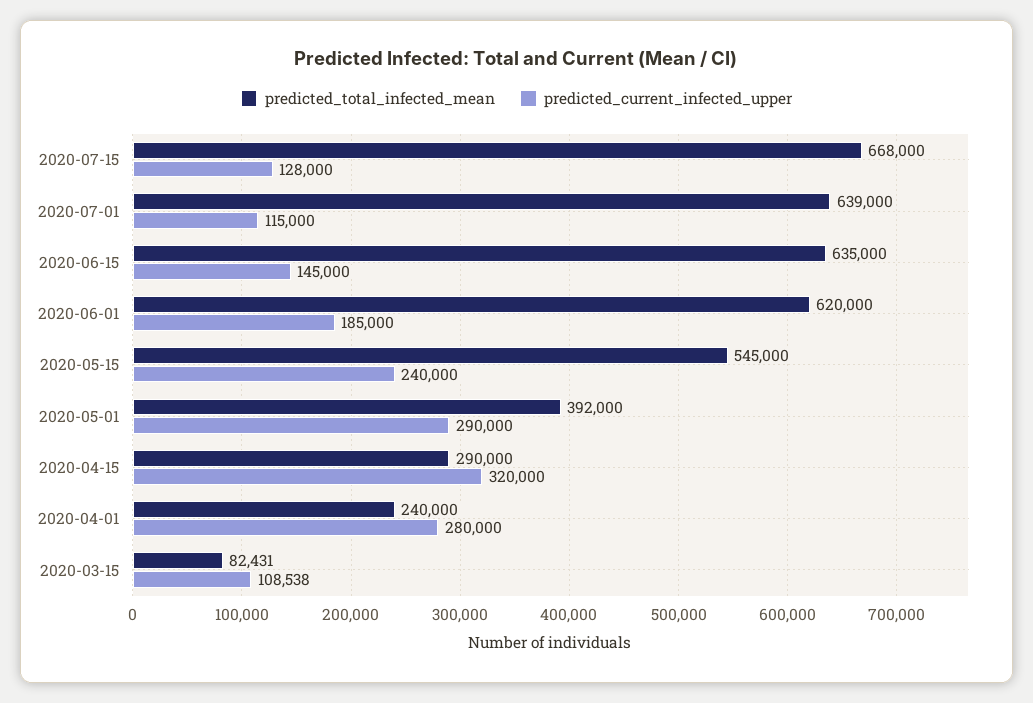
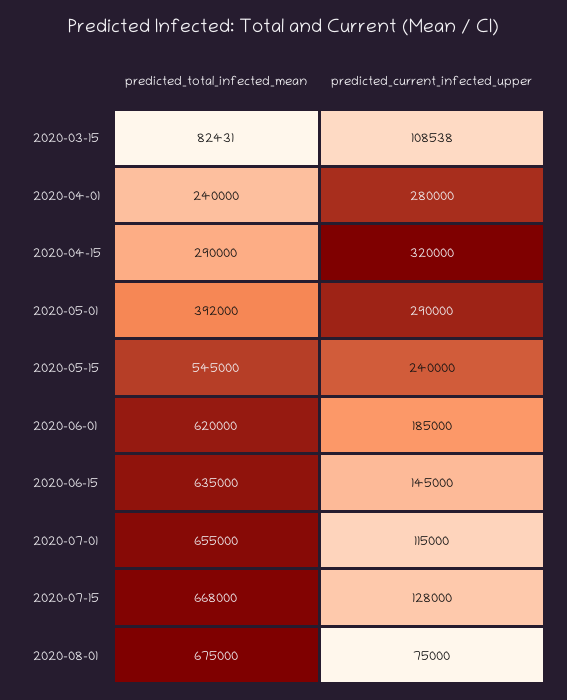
predicted_total_infected_mean, 2020-07-01: 639000 -> 655000
predicted_total_infected_mean, 2020-08-01: none -> 675000
predicted_current_infected_upper, 2020-08-01: none -> 75000

